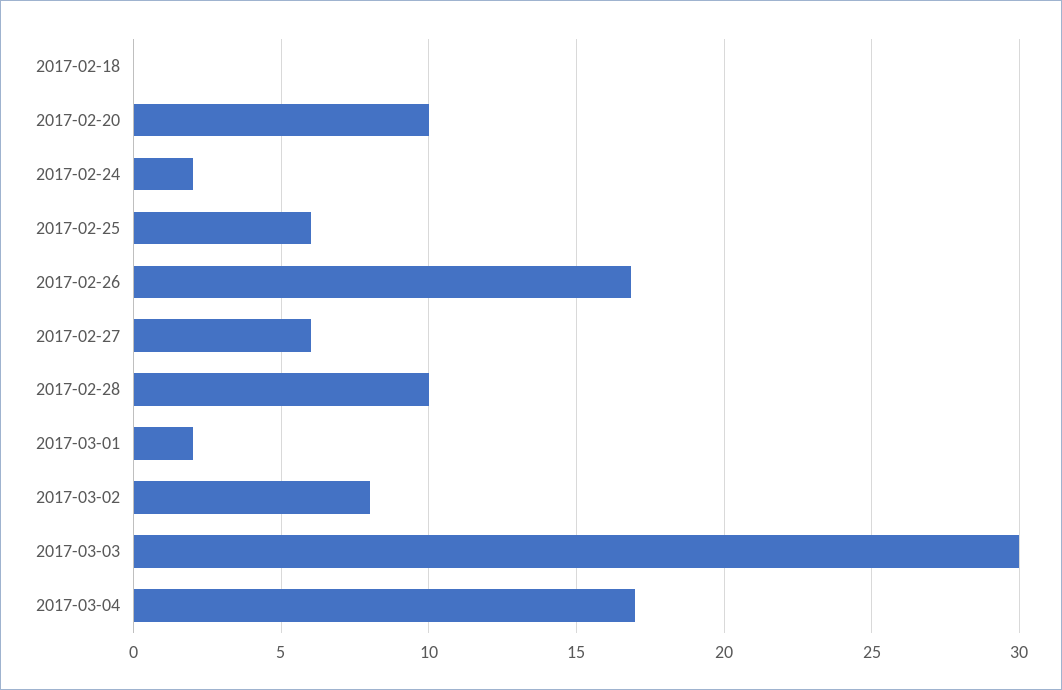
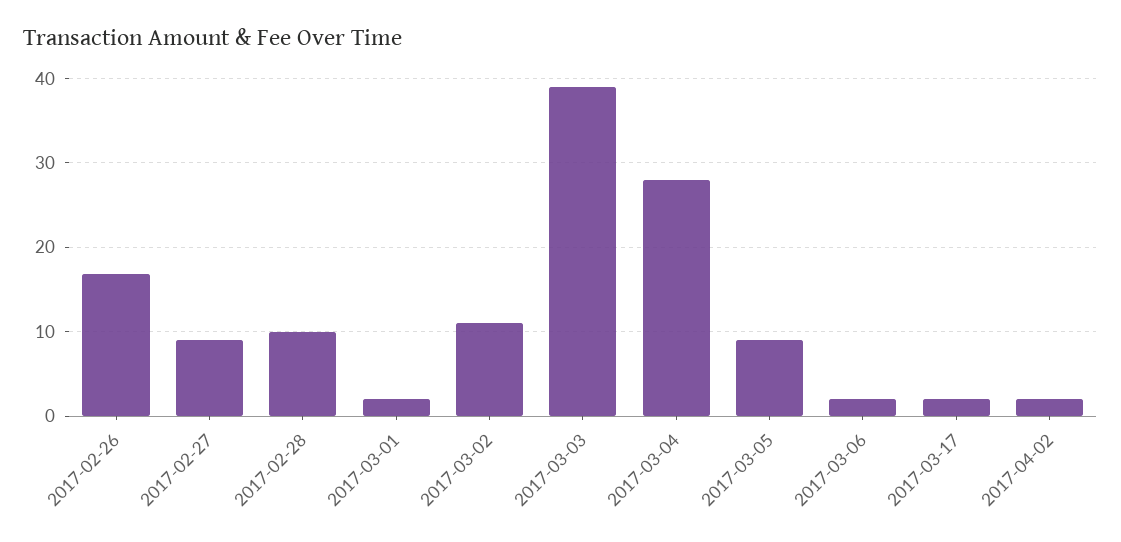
2017-02-18: 0 -> none
2017-02-20: 10 -> none
2017-02-24: 2 -> none
2017-02-25: 6 -> none
2017-02-27: 6 -> 9
2017-03-02: 8 -> 11
2017-03-03: 30 -> 39
2017-03-04: 17 -> 28
2017-03-05: none -> 9
2017-03-06: none -> 2
2017-03-17: none -> 2
2017-04-02: none -> 2

